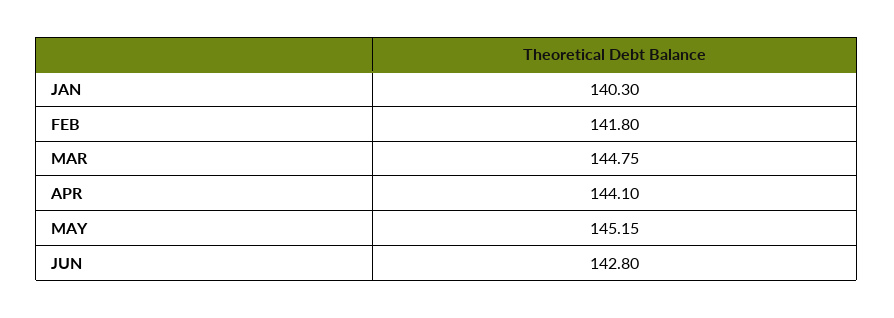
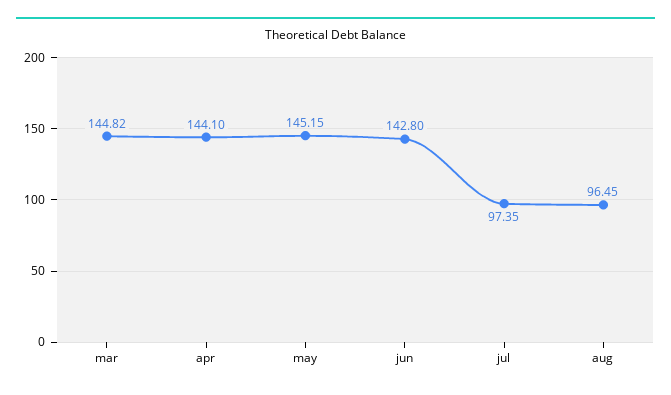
JAN: 140.3 -> none
FEB: 141.8 -> none
MAR: 144.75 -> 144.82
jul: none -> 97.35
aug: none -> 96.45

